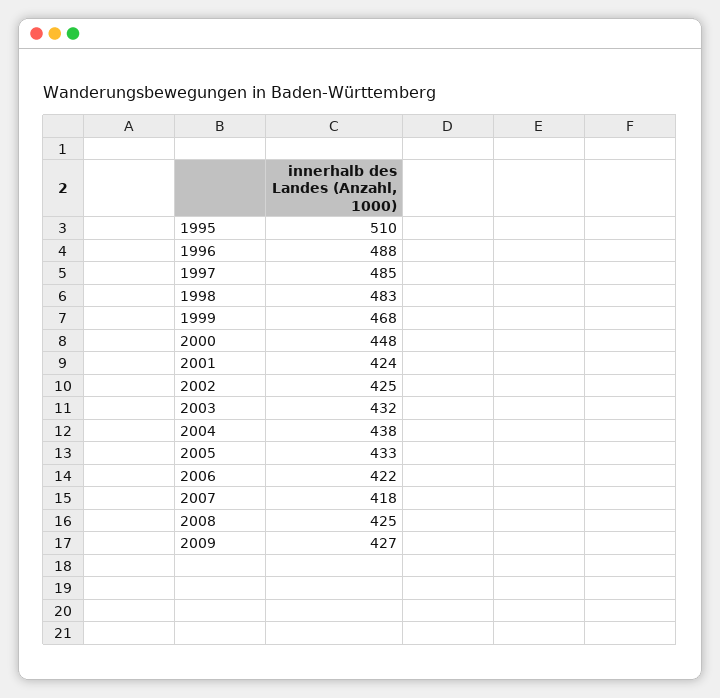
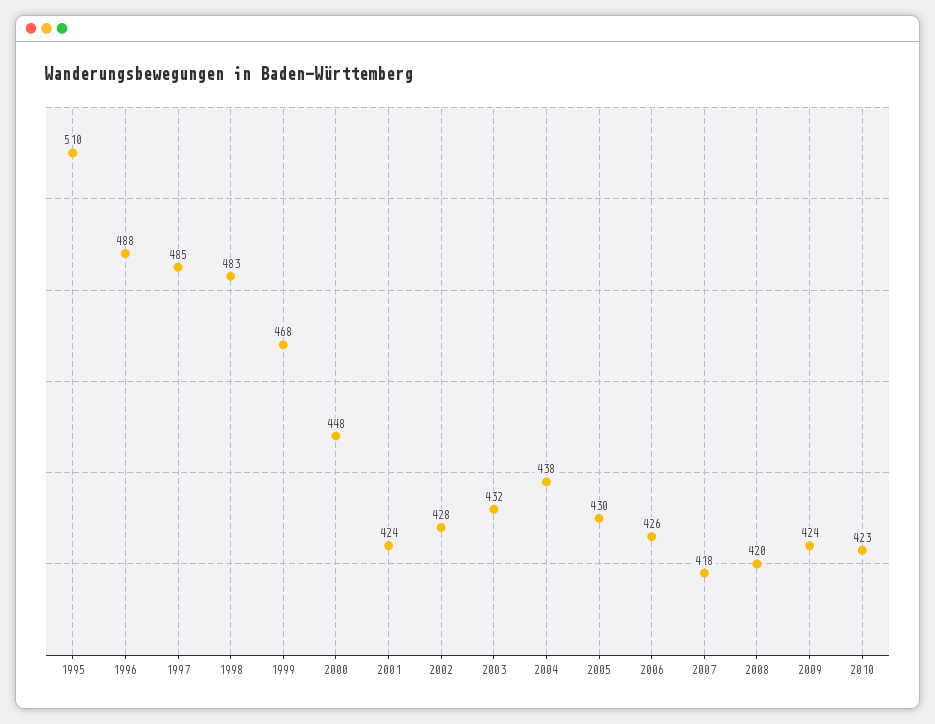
2002: 425 -> 428
2005: 433 -> 430
2006: 422 -> 426
2008: 425 -> 420
2009: 427 -> 424
2010: none -> 423

